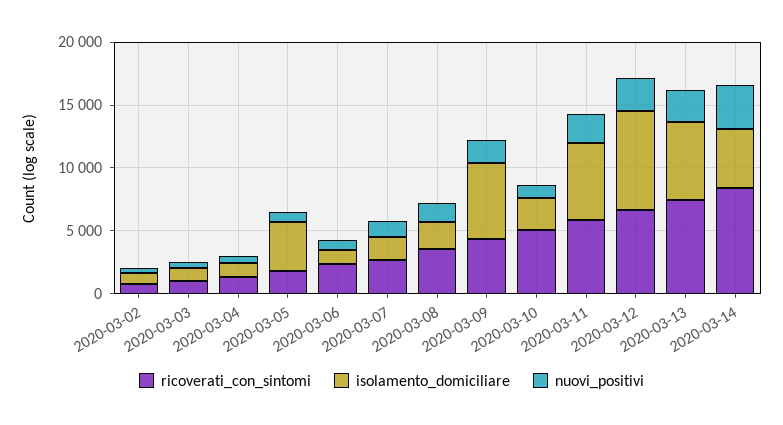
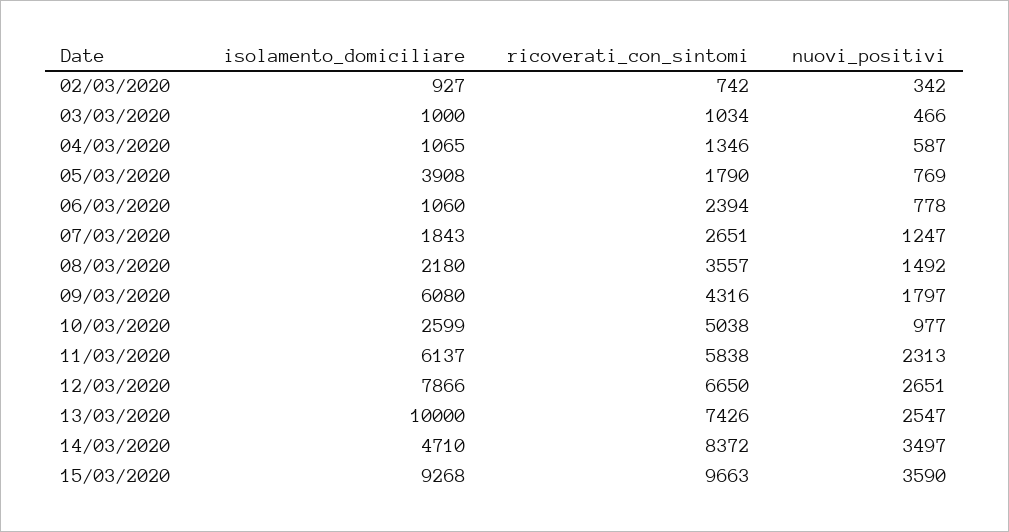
isolamento_domiciliare, 2020-03-13: 6000 -> 10000
isolamento_domiciliare, 15/03/2020: none -> 9268
ricoverati_con_sintomi, 15/03/2020: none -> 9663
nuovi_positivi, 15/03/2020: none -> 3590

